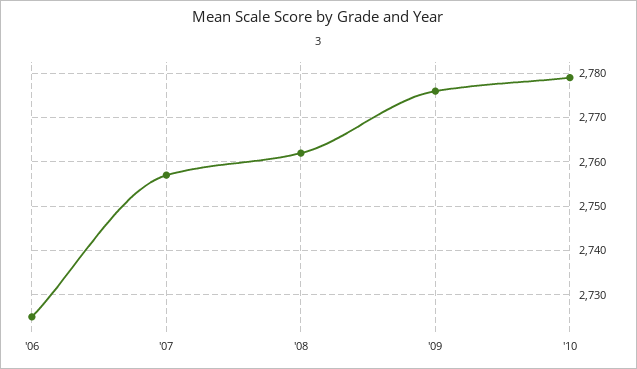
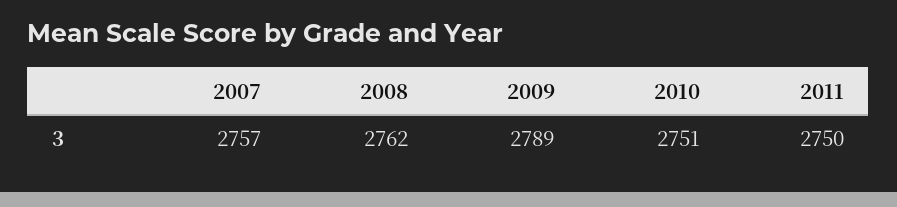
'06: 2725 -> none
'09: 2775 -> 2789
'10: 2780 -> 2751
2011: none -> 2750

